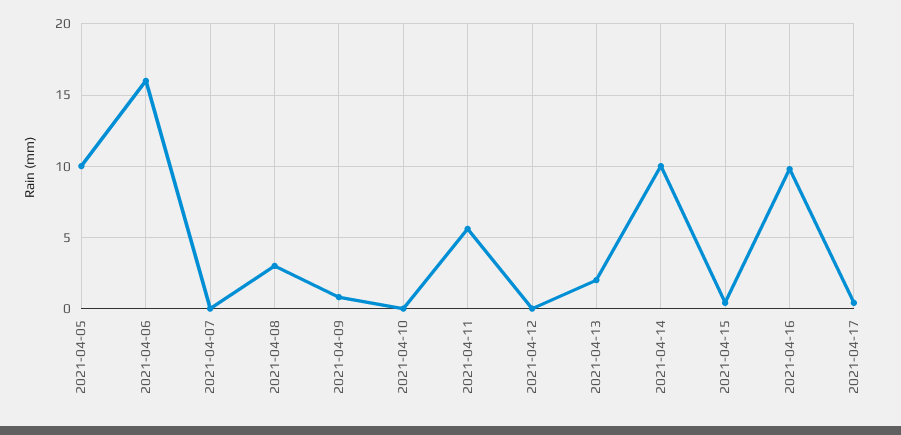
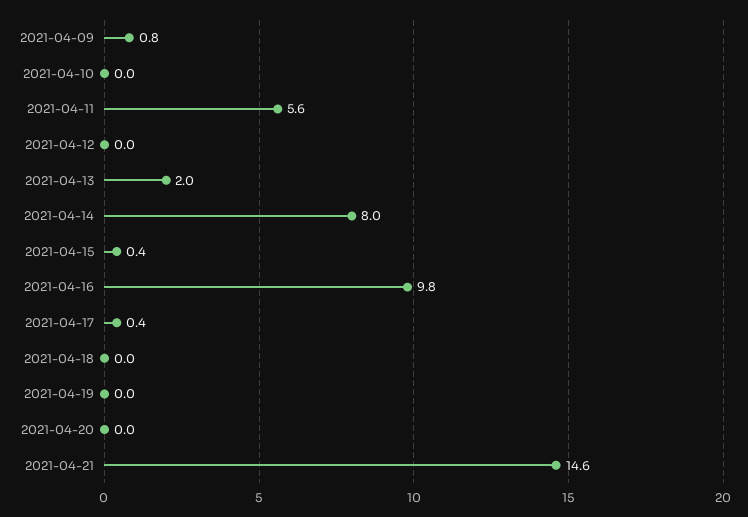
2021-04-05: 10 -> none
2021-04-06: 16 -> none
2021-04-07: 0 -> none
2021-04-08: 3 -> none
2021-04-14: 10 -> 8
2021-04-18: none -> 0
2021-04-19: none -> 0
2021-04-20: none -> 0
2021-04-21: none -> 14.6

